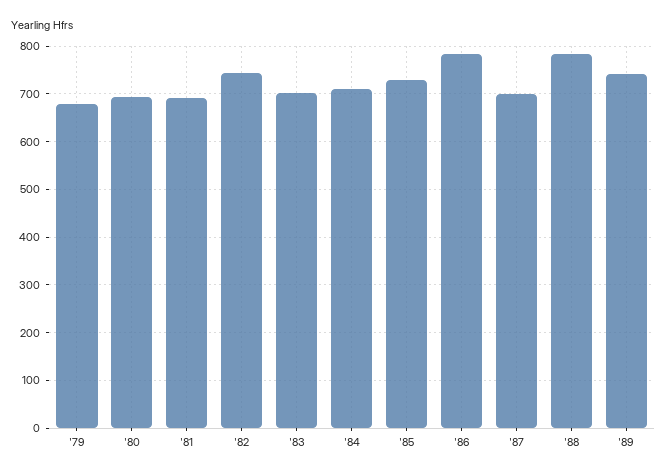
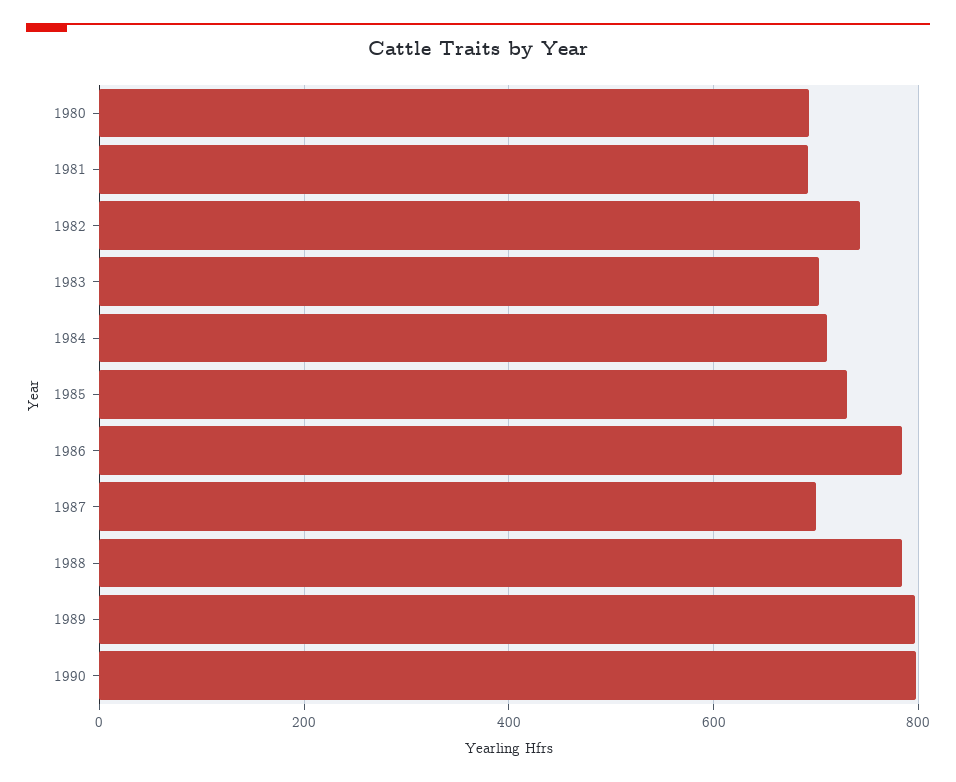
'79: 680 -> none
'89: 740 -> 800
1990: none -> 800

